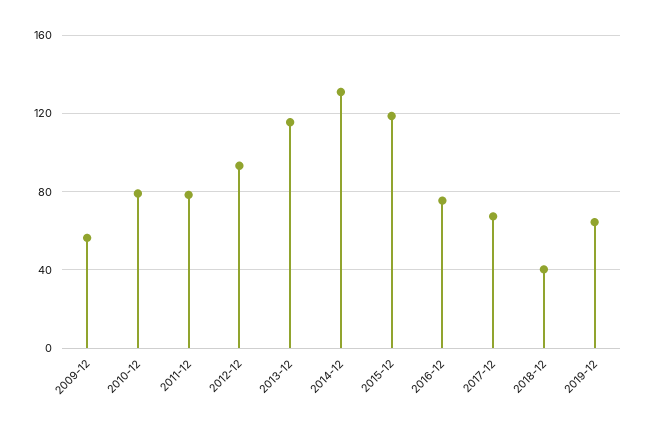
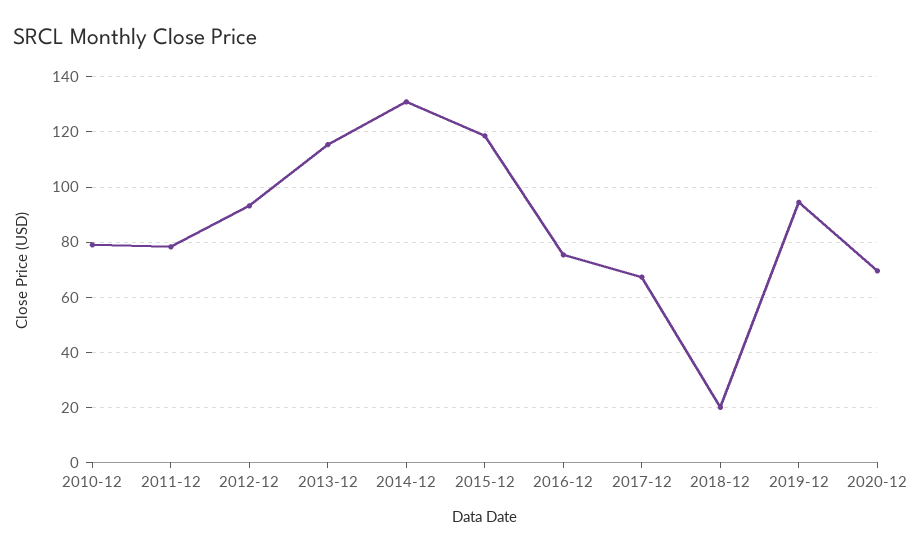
2009-12: 55 -> none
2018-12: 40 -> 20
2019-12: 65 -> 95
2020-12: none -> 70

